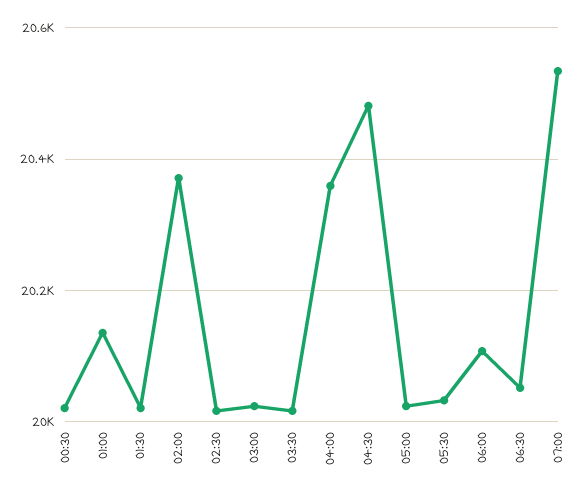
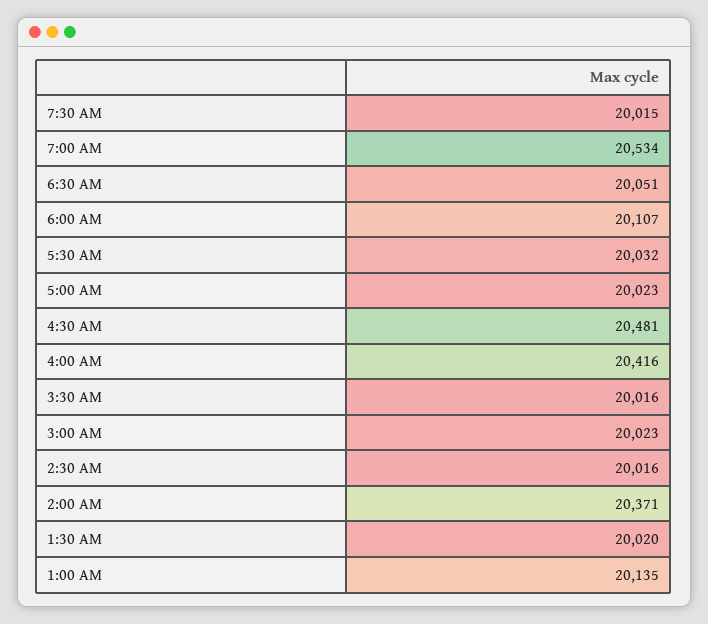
00:30: 20020 -> none
04:00: 20360 -> 20416
7:30 AM: none -> 20015

